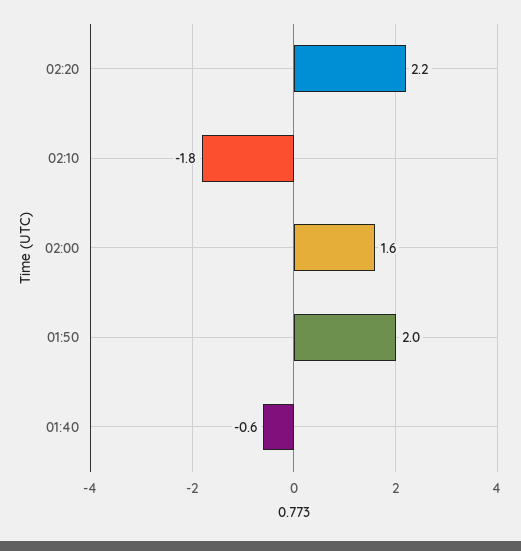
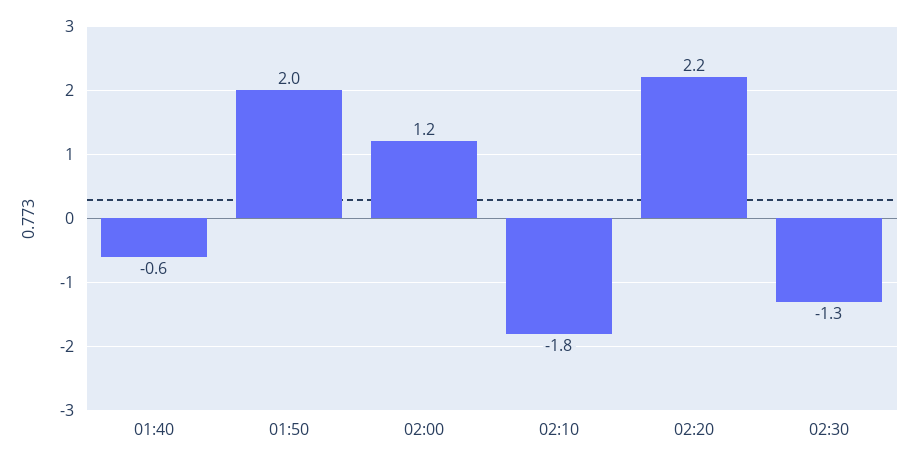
02:00: 1.6 -> 1.2
02:30: none -> -1.3

